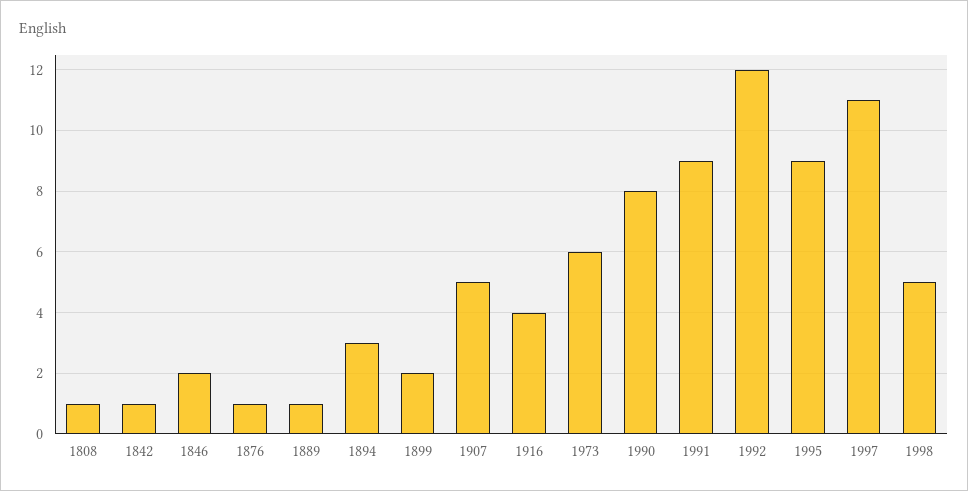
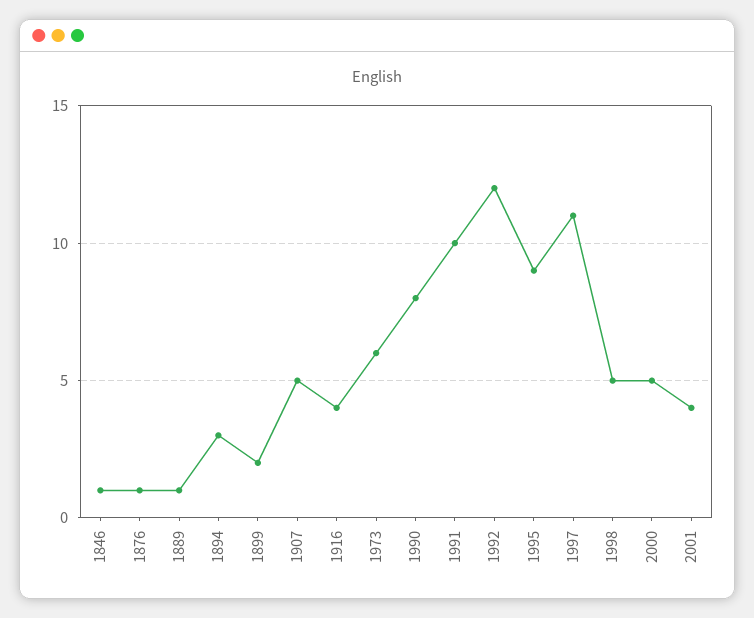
1808: 1 -> none
1842: 1 -> none
1846: 2 -> 1
1991: 9 -> 10
2000: none -> 5
2001: none -> 4

